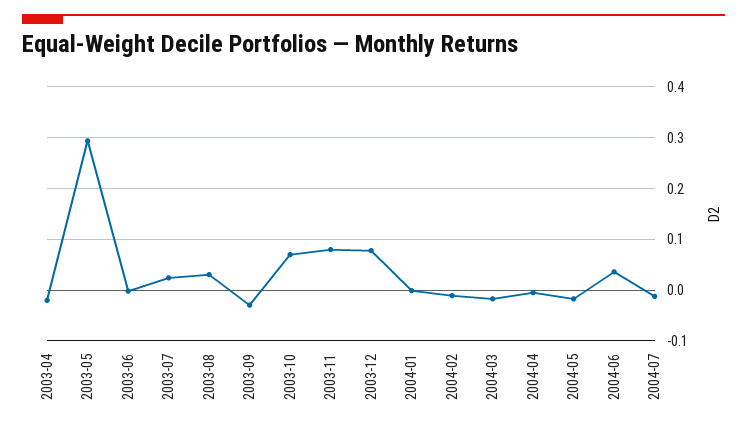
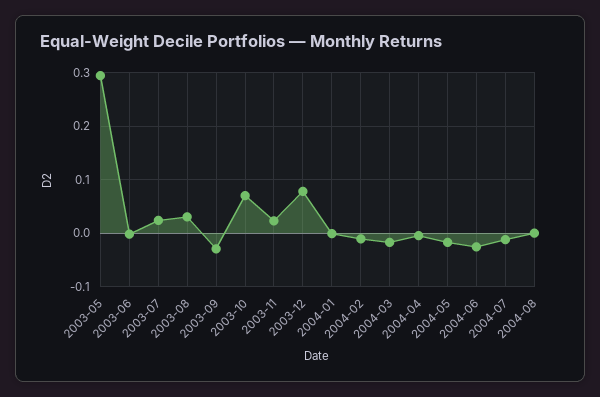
2003-04: -0.02 -> none
2003-11: 0.08 -> 0.02
2004-06: 0.04 -> -0.02
2004-08: none -> 0

